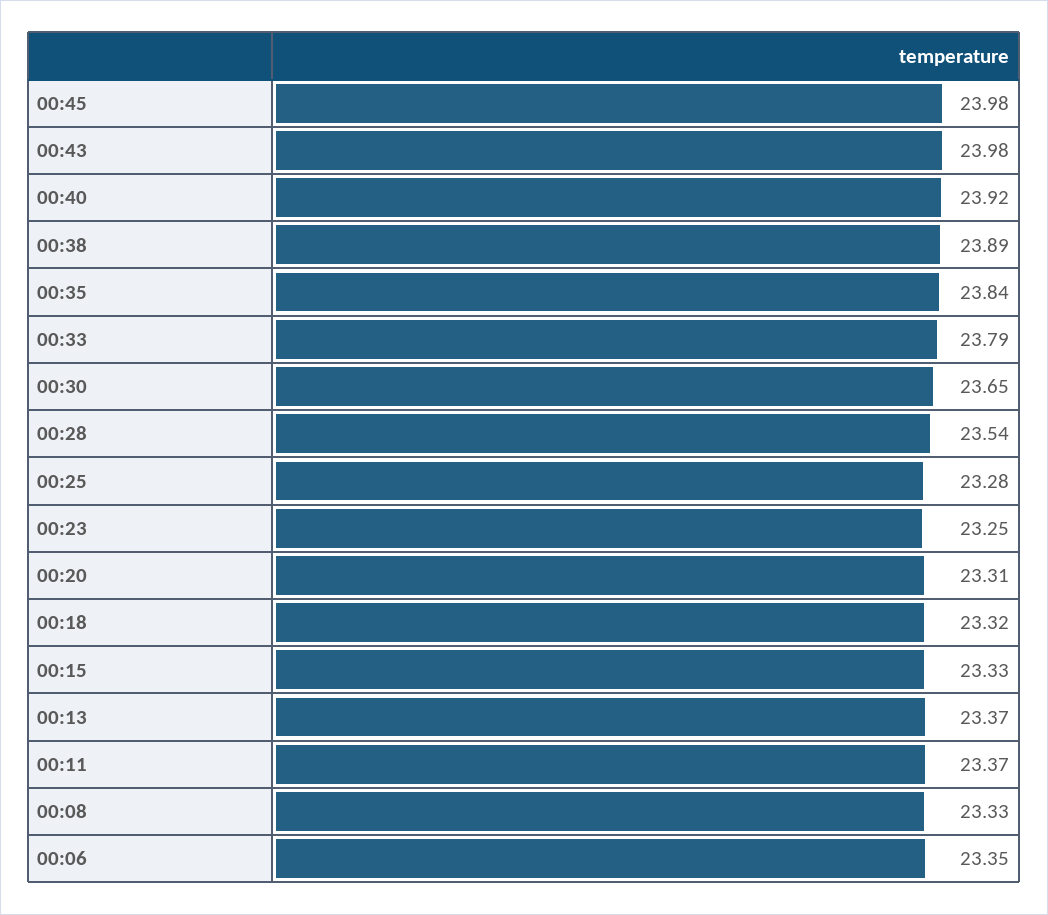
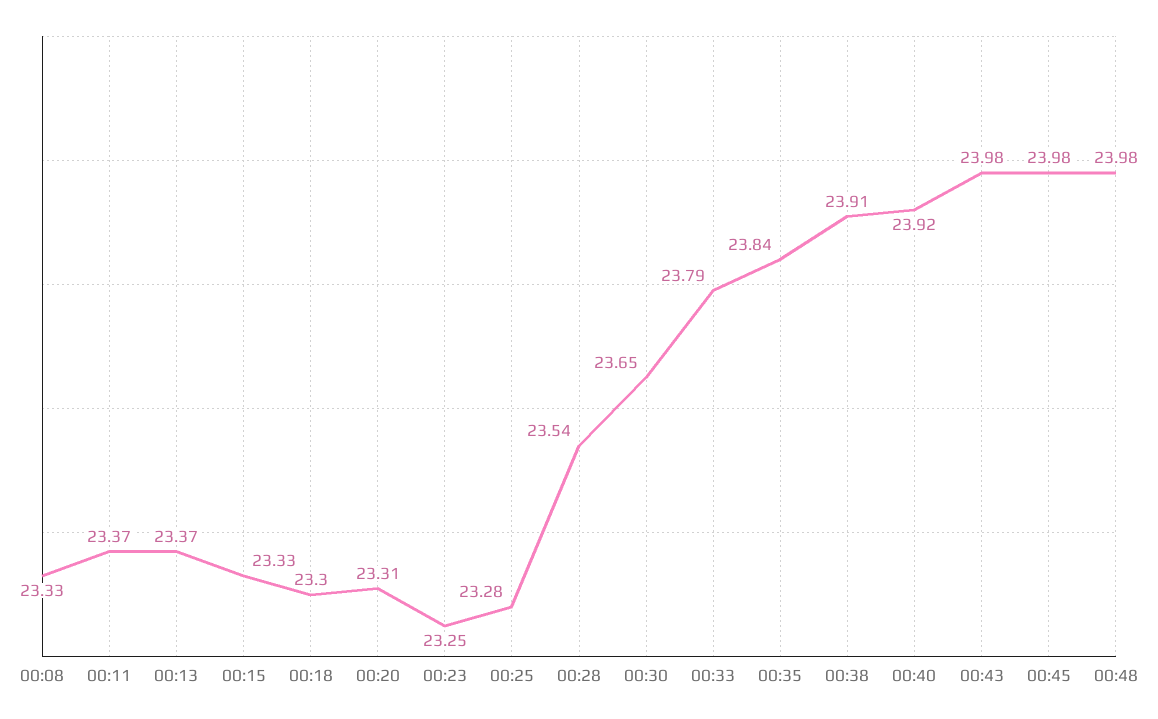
00:38: 23.89 -> 23.91
00:18: 23.32 -> 23.3
00:06: 23.35 -> none
00:48: none -> 23.98

